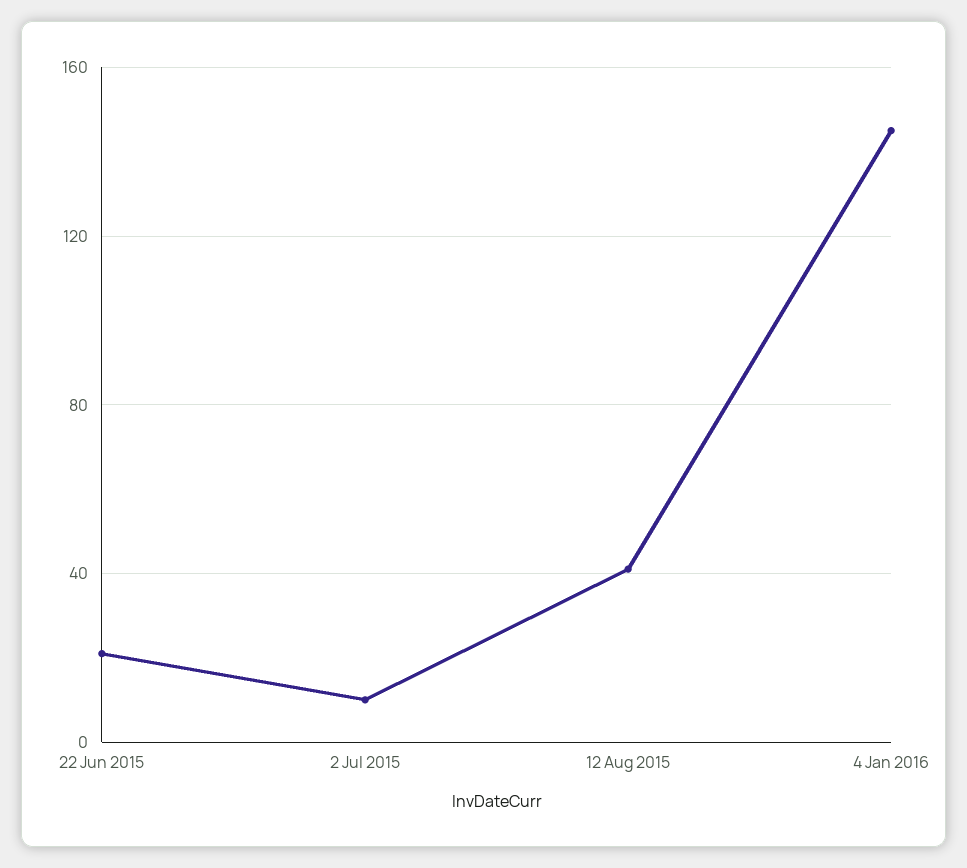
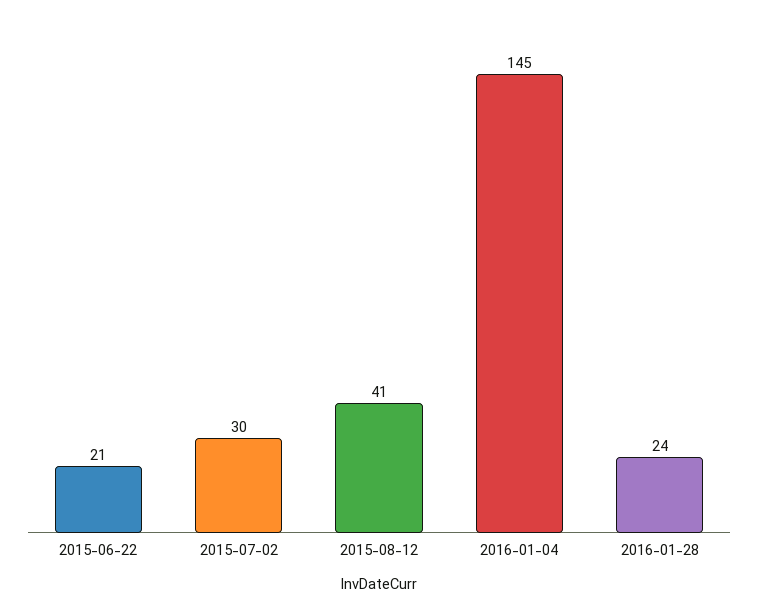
2 Jul 2015: 10 -> 30
2016-01-28: none -> 24

